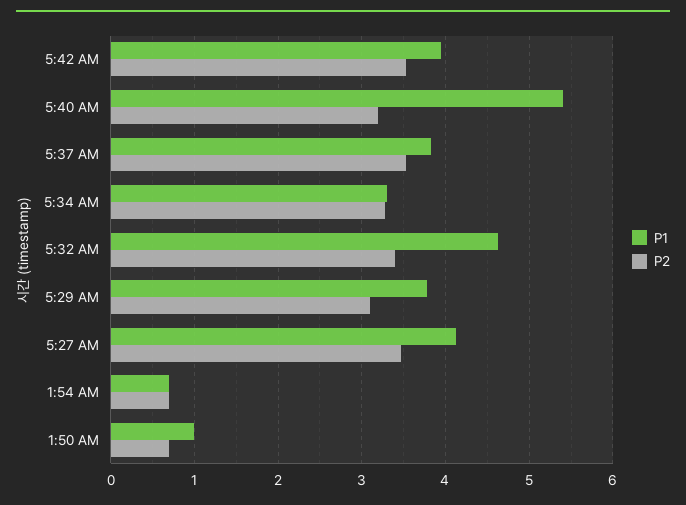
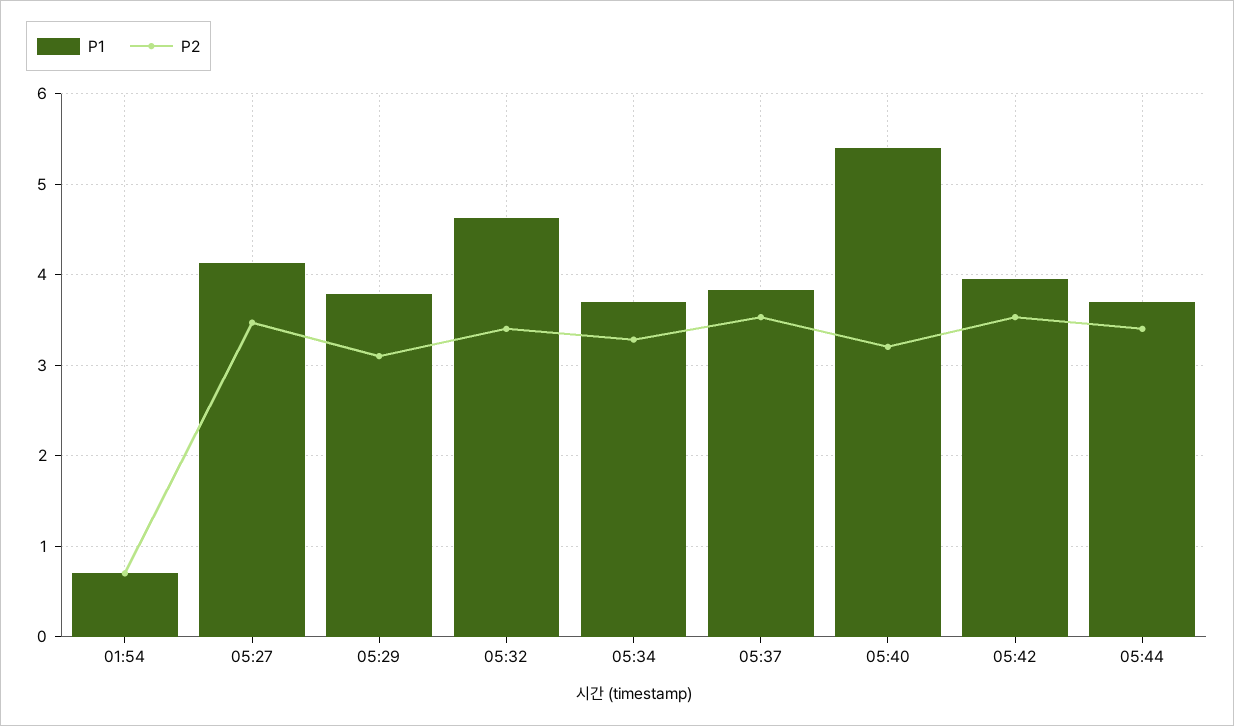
P1, 5:34 AM: 3.3 -> 3.7
P1, 1:50 AM: 1 -> none
P2, 1:50 AM: 0.7 -> none
P1, 05:44: none -> 3.7
P2, 05:44: none -> 3.4

